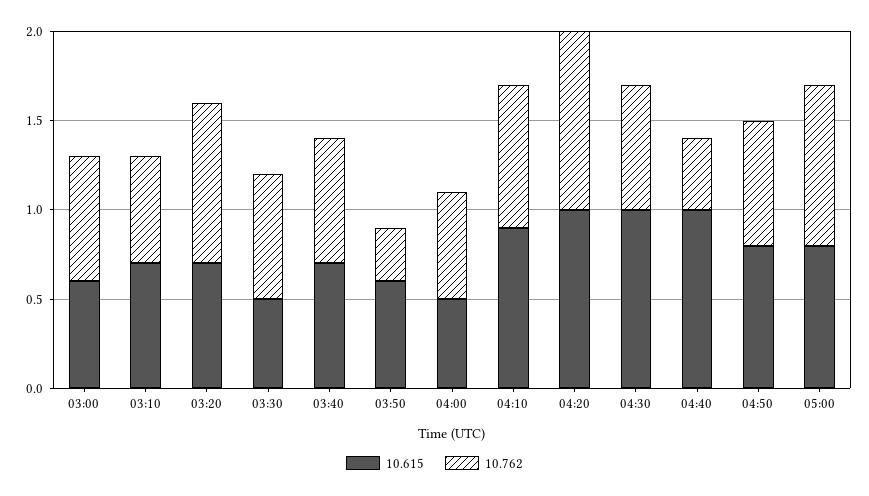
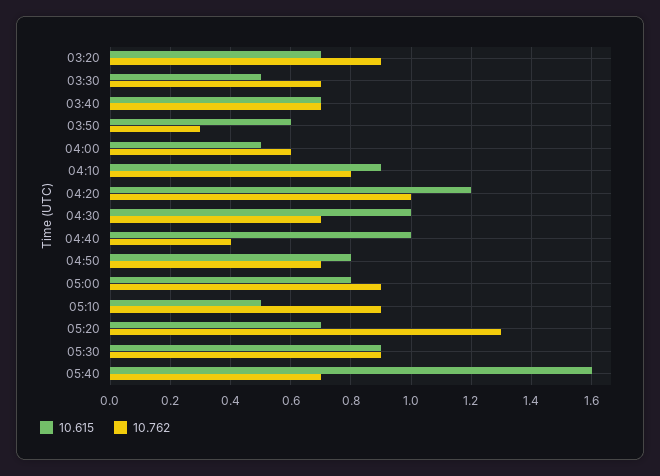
10.615, 03:00: 0.6 -> none
10.762, 03:00: 0.7 -> none
10.615, 03:10: 0.7 -> none
10.762, 03:10: 0.6 -> none
10.615, 04:20: 1 -> 1.2
10.615, 05:10: none -> 0.5
10.762, 05:10: none -> 0.9
10.615, 05:20: none -> 0.7
10.762, 05:20: none -> 1.3
10.615, 05:30: none -> 0.9
10.762, 05:30: none -> 0.9
10.615, 05:40: none -> 1.6
10.762, 05:40: none -> 0.7

